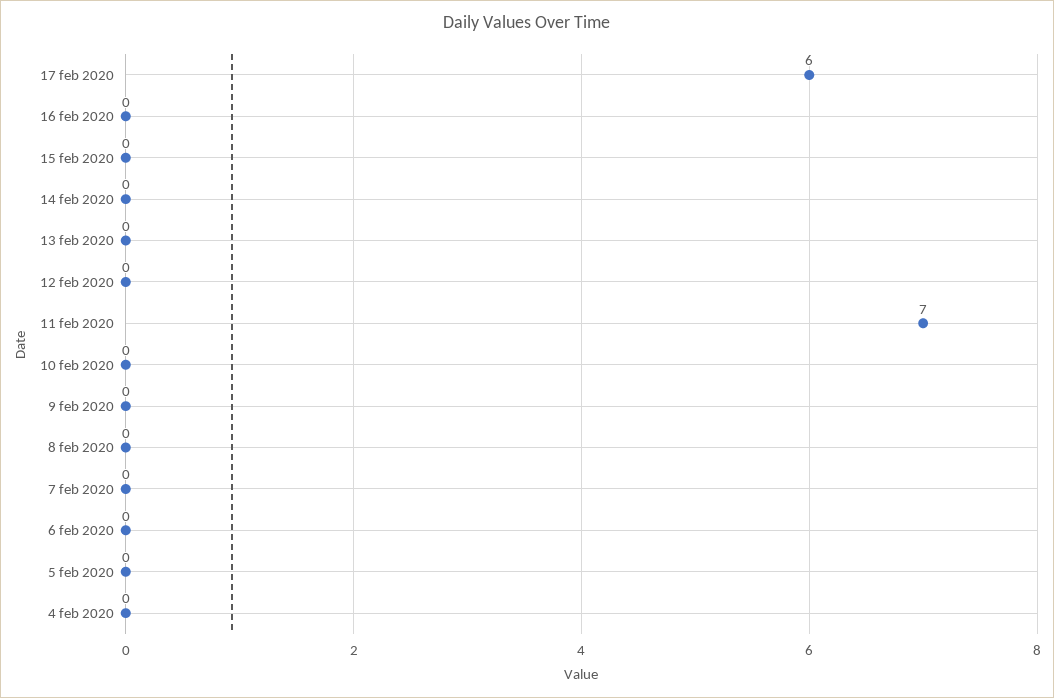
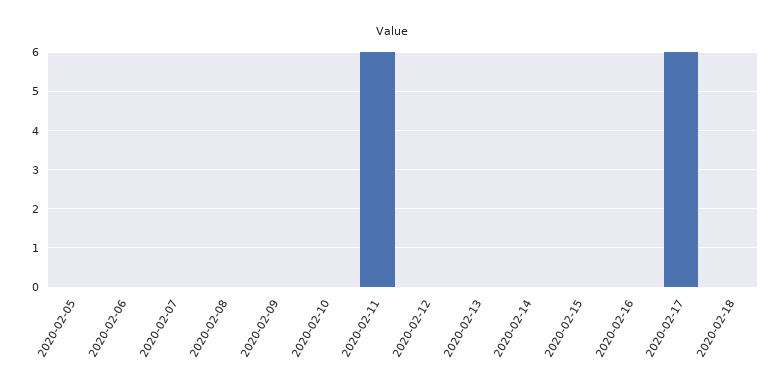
11 feb 2020: 7 -> 6
4 feb 2020: 0 -> none
2020-02-18: none -> 0

